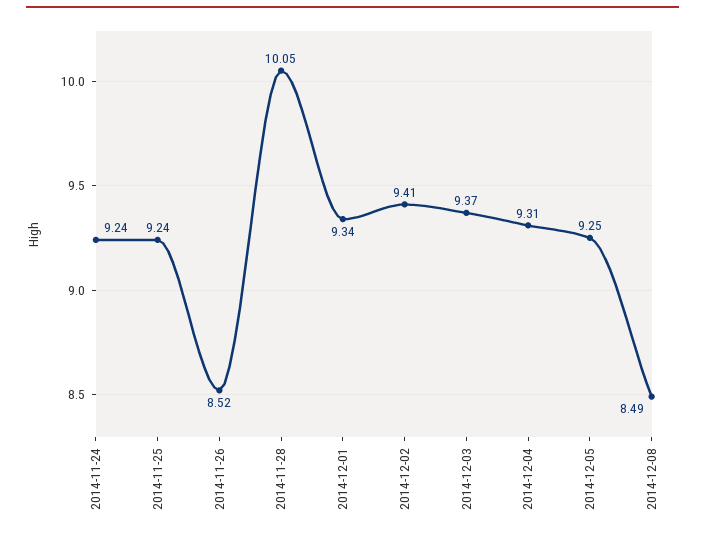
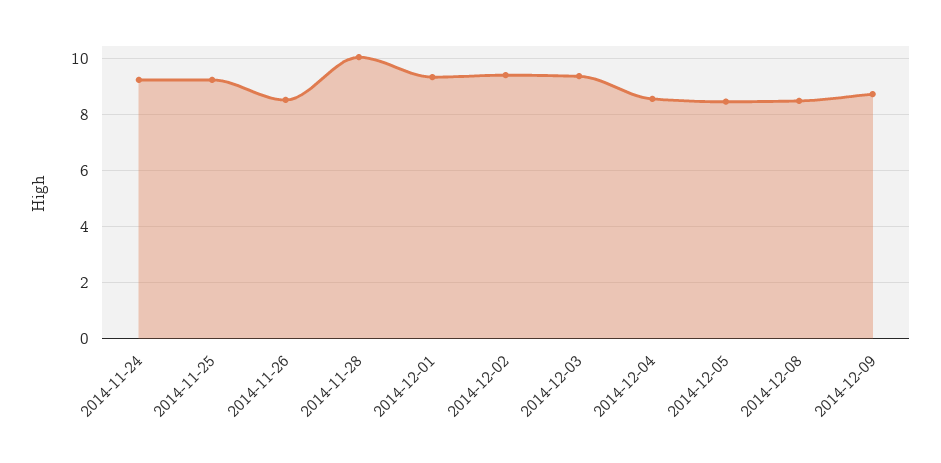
2014-12-04: 9.31 -> 8.5
2014-12-05: 9.25 -> 8.5
2014-12-09: none -> 8.75

